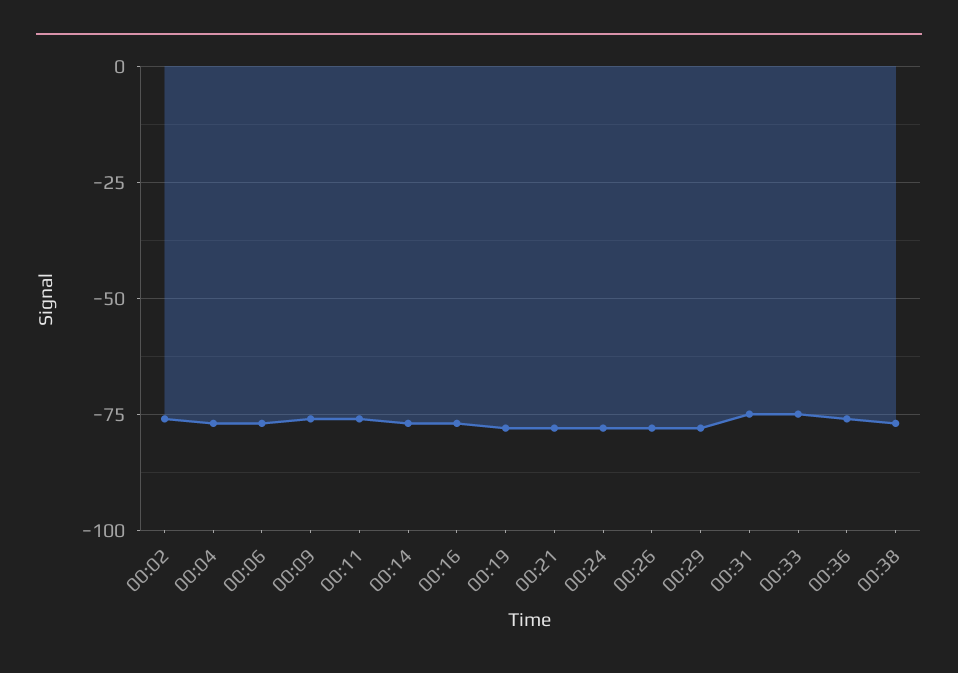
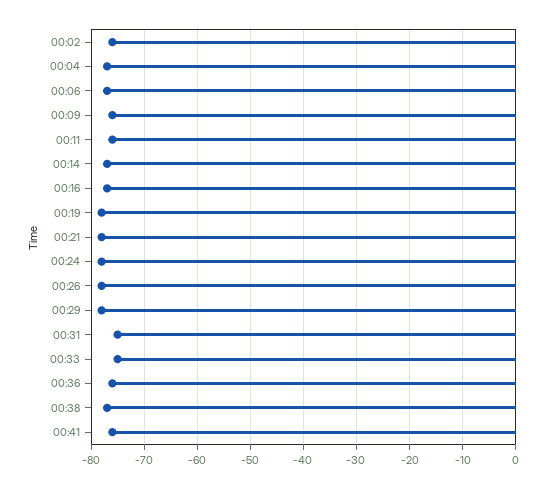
00:41: none -> -75

